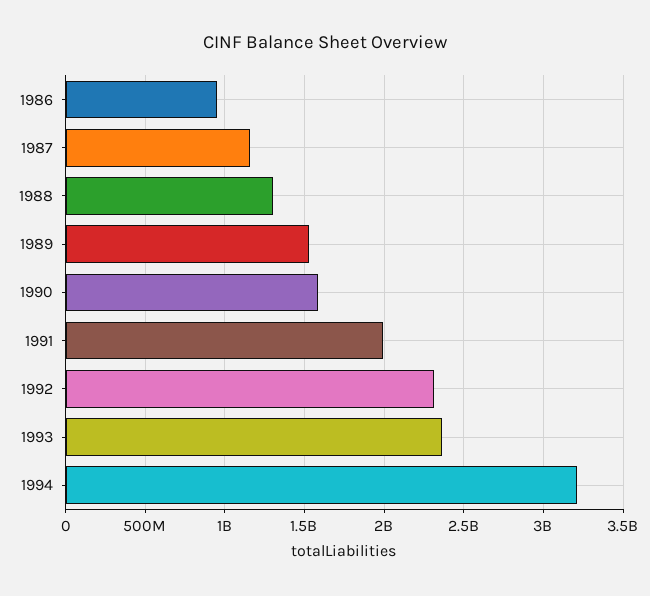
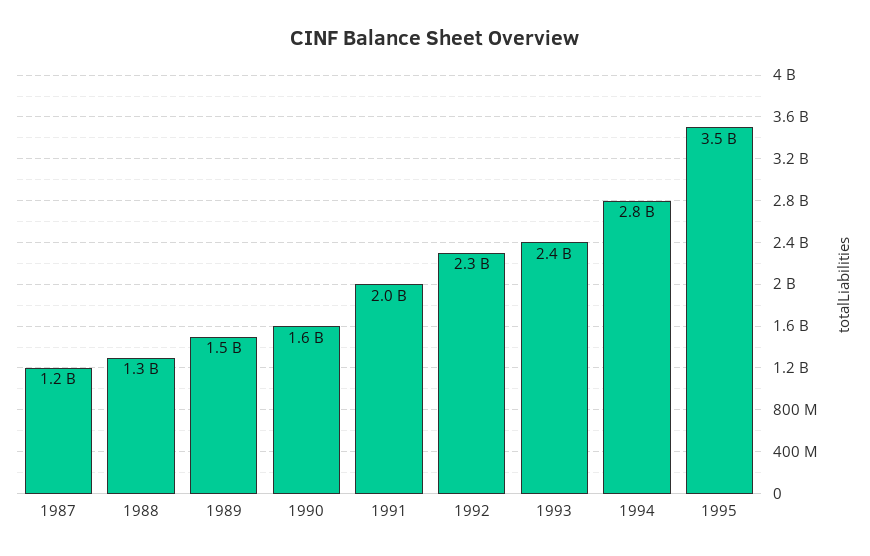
1986: 950000000 -> none
1994: 3200000000 -> 2800000000
1995: none -> 3500000000

